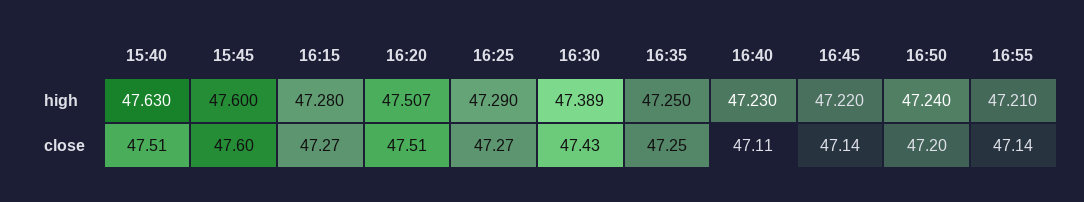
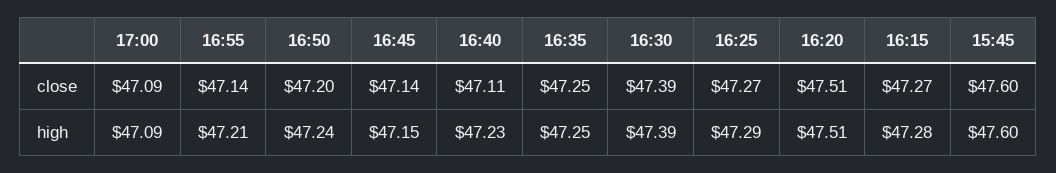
15:40, high: 47.63 -> none
16:45, high: 47.22 -> 47.15
15:40, close: 47.51 -> none
16:30, close: 47.43 -> 47.39
17:00, close: none -> 47.09
17:00, high: none -> 47.09

